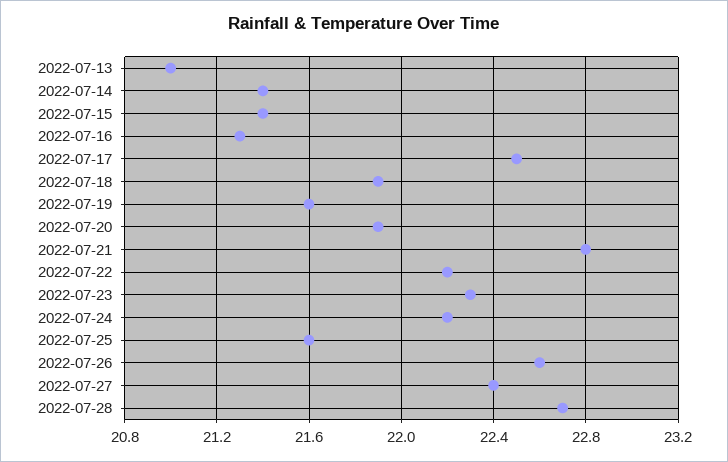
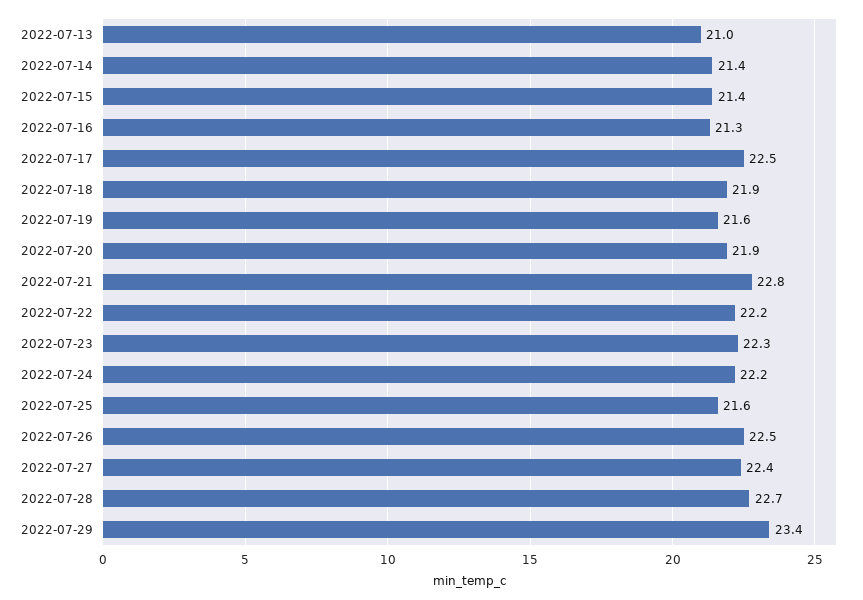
2022-07-26: 22.6 -> 22.5
2022-07-29: none -> 23.4

